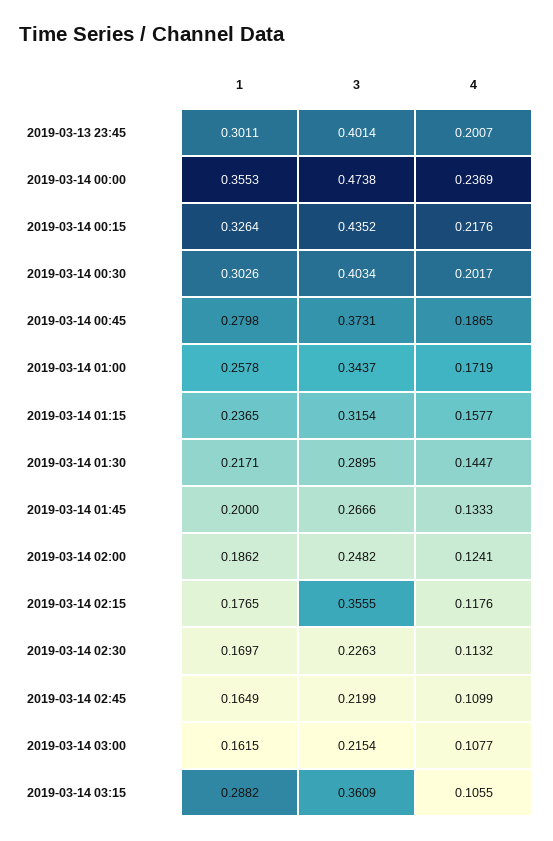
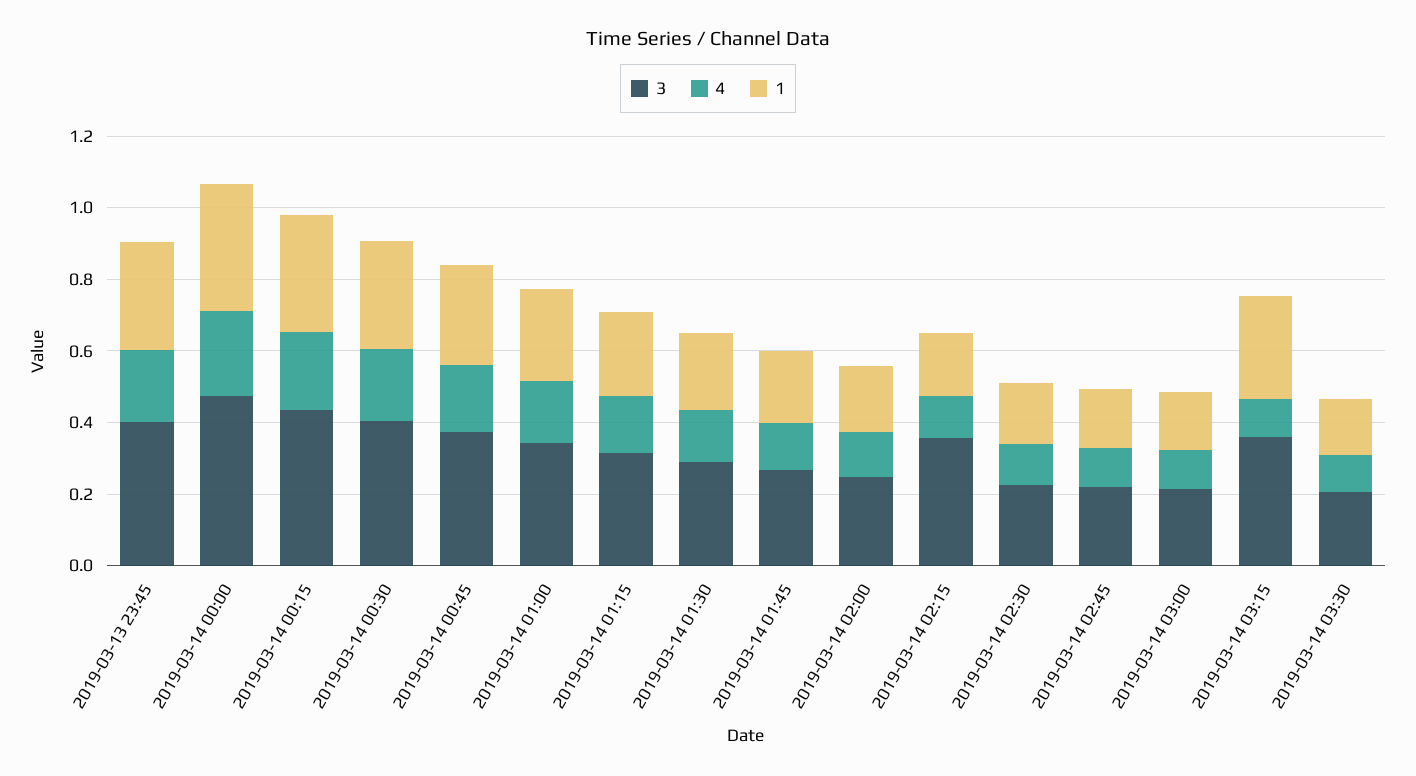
3, 2019-03-14 03:30: none -> 0.2
4, 2019-03-14 03:30: none -> 0.1
1, 2019-03-14 03:30: none -> 0.15

